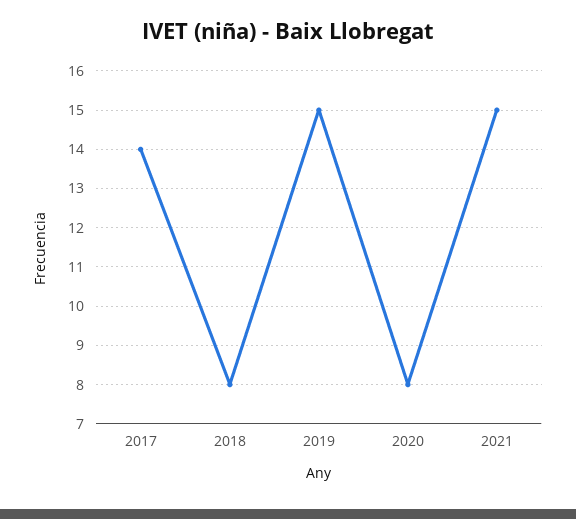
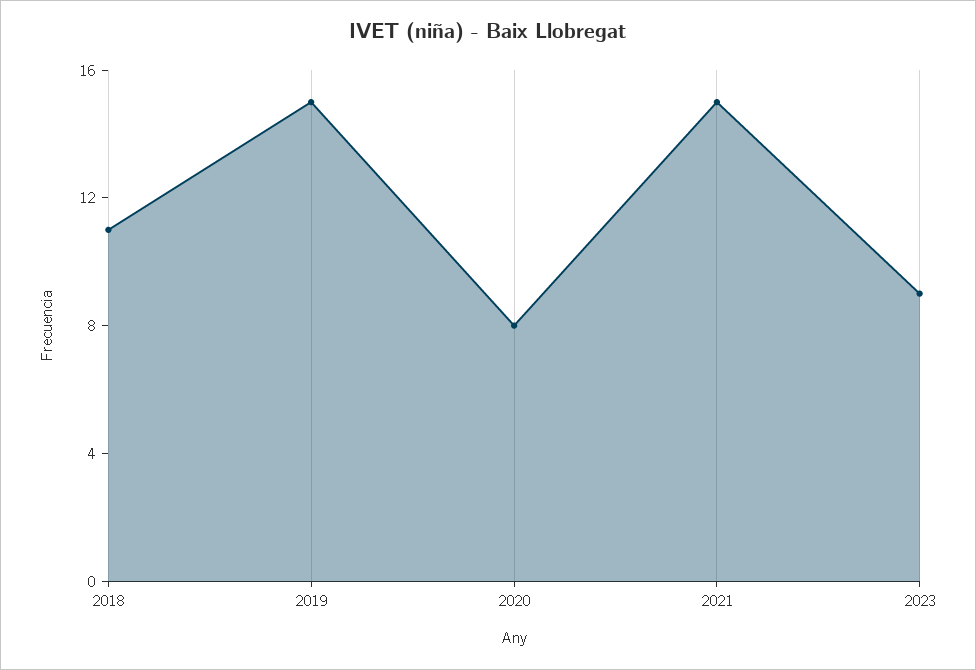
2017: 14 -> none
2018: 8 -> 11
2023: none -> 9

